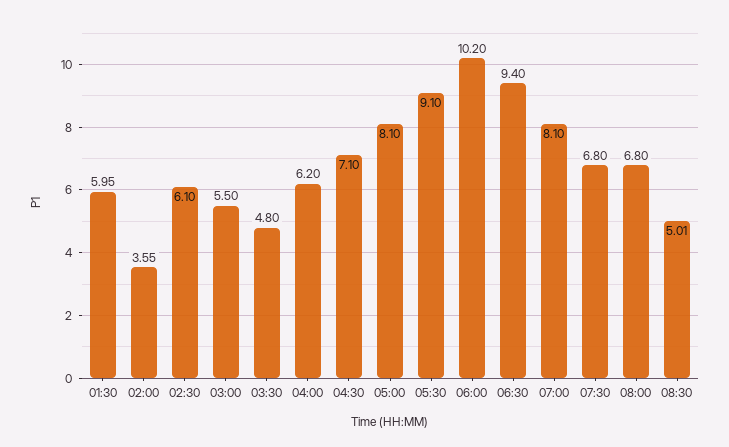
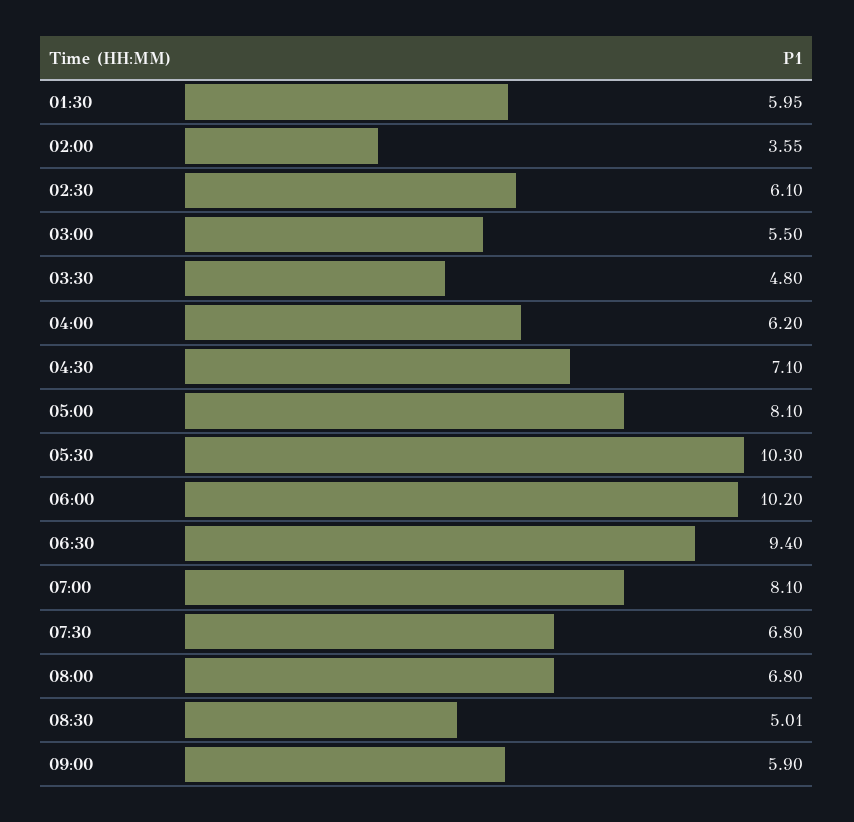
05:30: 9.1 -> 10.3
09:00: none -> 5.9

